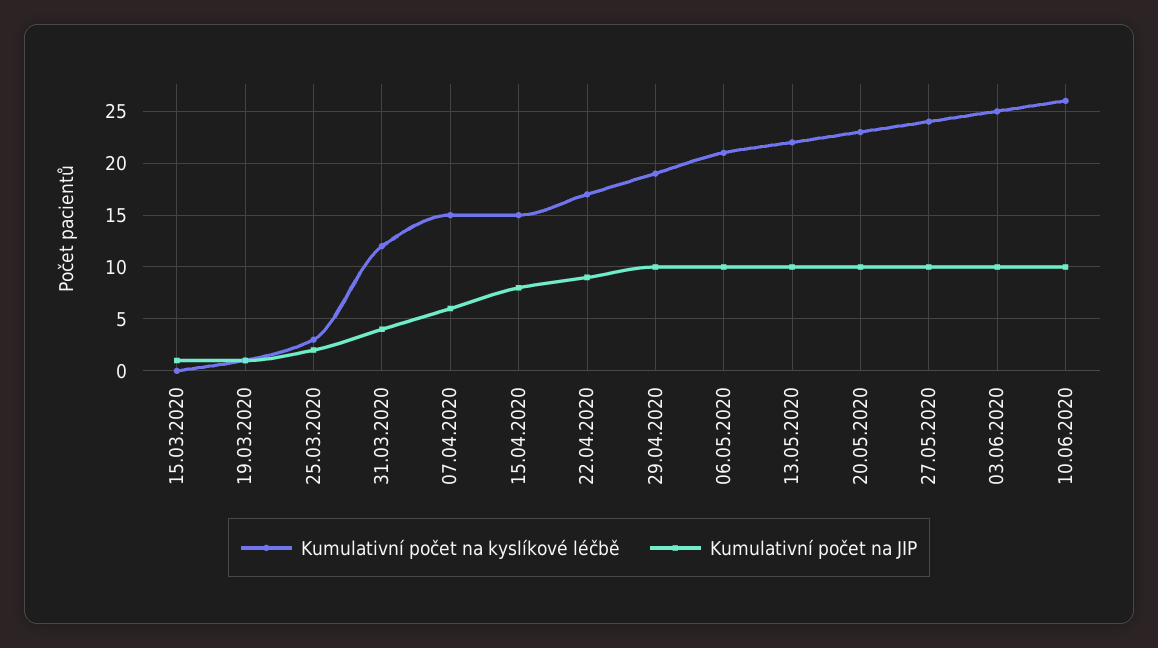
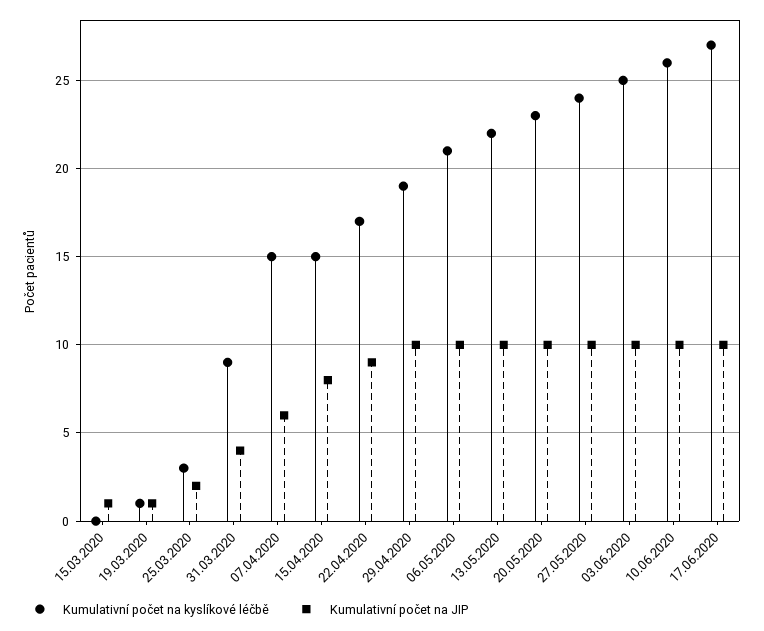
Kumulativní počet na kyslíkové léčbě, 31.03.2020: 12 -> 9
Kumulativní počet na kyslíkové léčbě, 17.06.2020: none -> 27
Kumulativní počet na JIP, 17.06.2020: none -> 10

